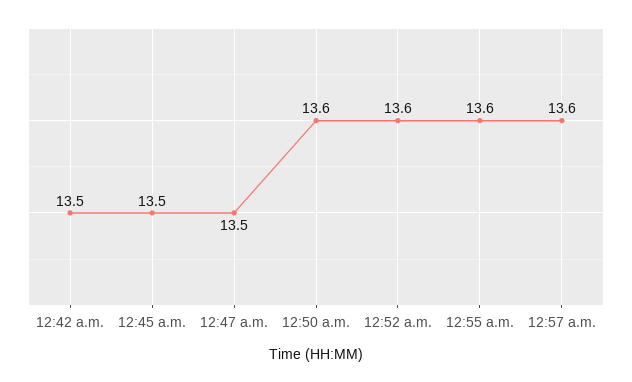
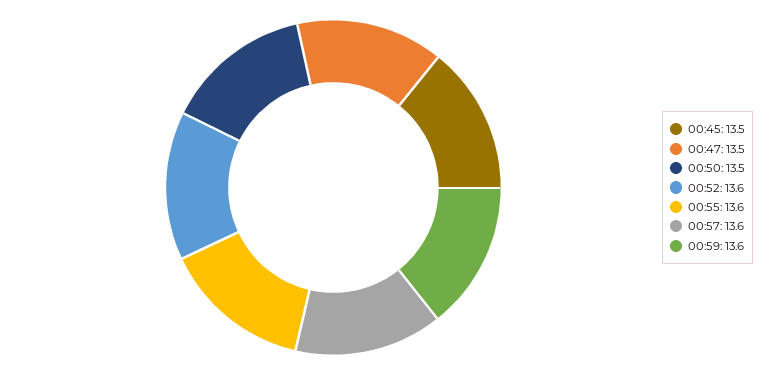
12:42 a.m.: 13.5 -> none
12:50 a.m.: 13.6 -> 13.5
00:59: none -> 13.6

